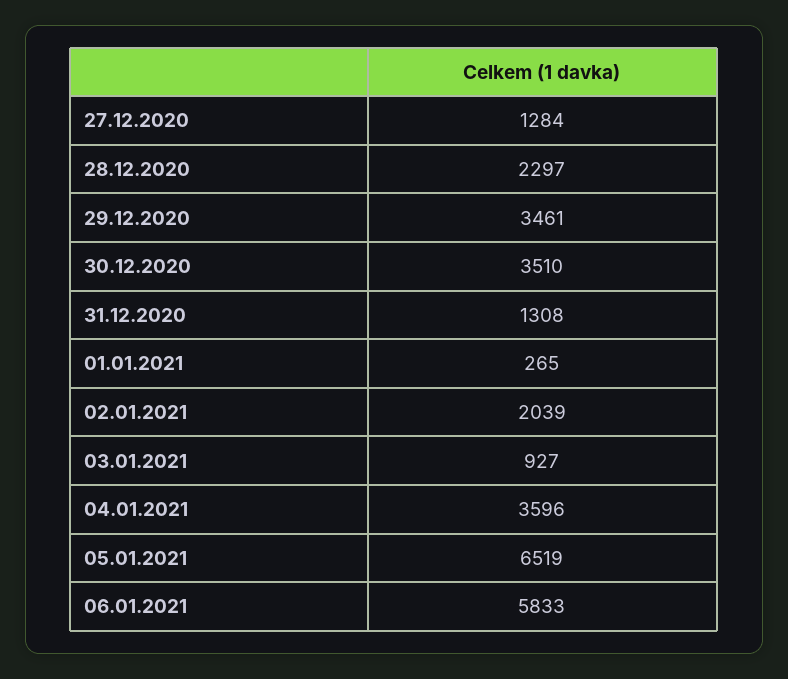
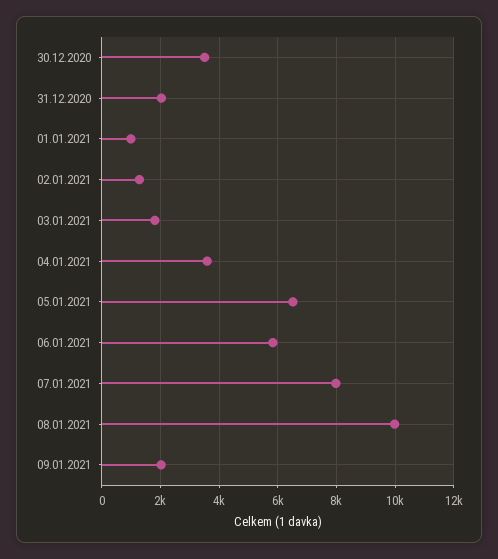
27.12.2020: 1284 -> none
28.12.2020: 2297 -> none
29.12.2020: 3461 -> none
31.12.2020: 1308 -> 2000
01.01.2021: 265 -> 1000
02.01.2021: 2039 -> 1250
03.01.2021: 927 -> 1750
07.01.2021: none -> 8000
08.01.2021: none -> 10000
09.01.2021: none -> 2000

